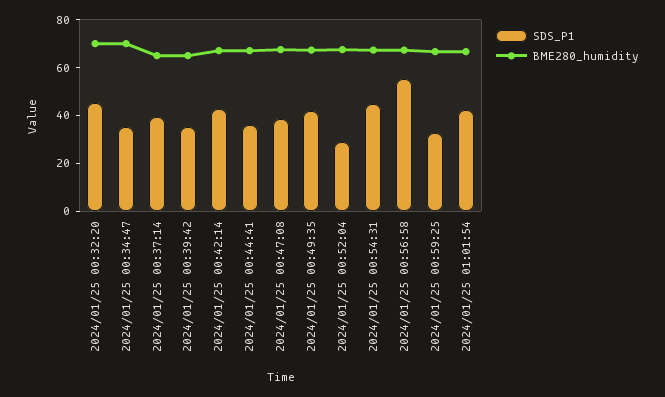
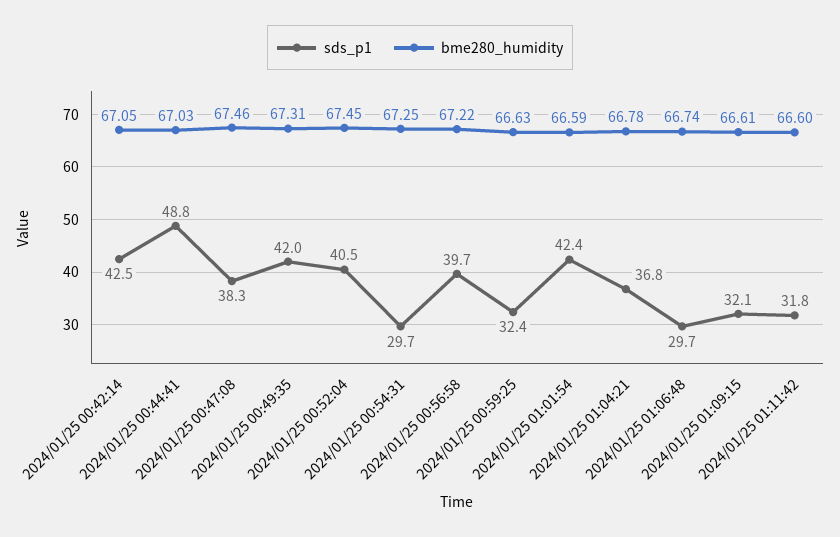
SDS_P1, 2024/01/25 00:32:20: 45 -> none
BME280_humidity, 2024/01/25 00:32:20: 70 -> none
SDS_P1, 2024/01/25 00:34:47: 35 -> none
BME280_humidity, 2024/01/25 00:34:47: 70 -> none
SDS_P1, 2024/01/25 00:37:14: 40 -> none
BME280_humidity, 2024/01/25 00:37:14: 65 -> none
SDS_P1, 2024/01/25 00:39:42: 35 -> none
BME280_humidity, 2024/01/25 00:39:42: 65 -> none
SDS_P1, 2024/01/25 00:44:41: 35 -> 48.8
SDS_P1, 2024/01/25 00:52:04: 30 -> 40.5
SDS_P1, 2024/01/25 00:54:31: 45 -> 29.7
SDS_P1, 2024/01/25 00:56:58: 55 -> 39.7
SDS_P1, 2024/01/25 01:04:21: none -> 36.8
BME280_humidity, 2024/01/25 01:04:21: none -> 66.78
SDS_P1, 2024/01/25 01:06:48: none -> 29.7
BME280_humidity, 2024/01/25 01:06:48: none -> 66.74
SDS_P1, 2024/01/25 01:09:15: none -> 32.1
BME280_humidity, 2024/01/25 01:09:15: none -> 66.61
SDS_P1, 2024/01/25 01:11:42: none -> 31.8
BME280_humidity, 2024/01/25 01:11:42: none -> 66.6

